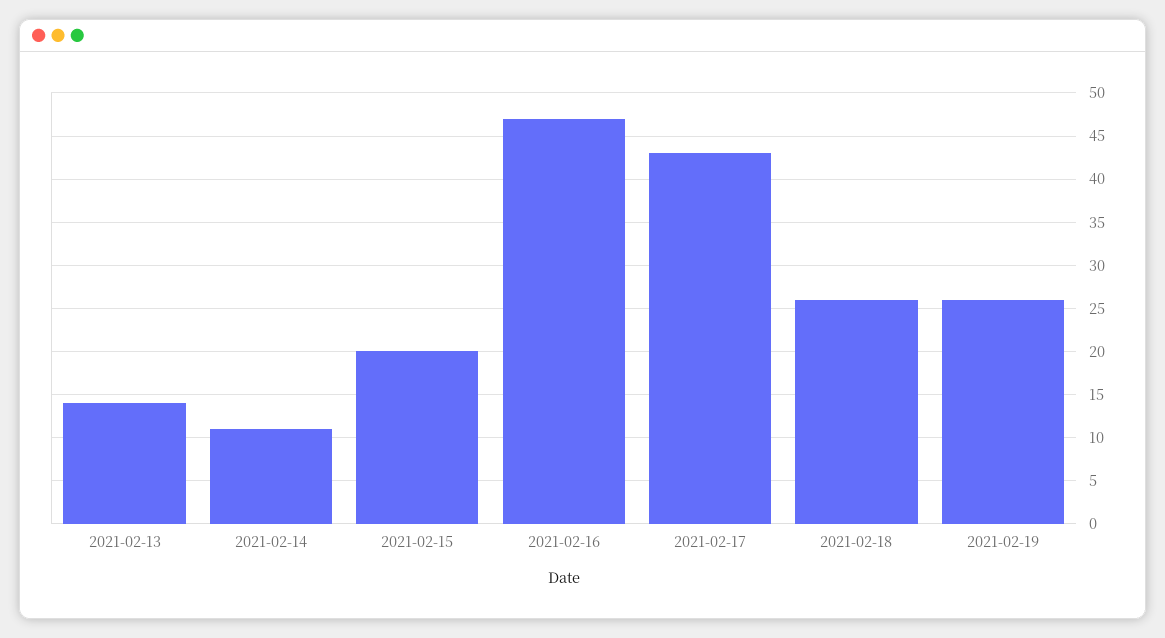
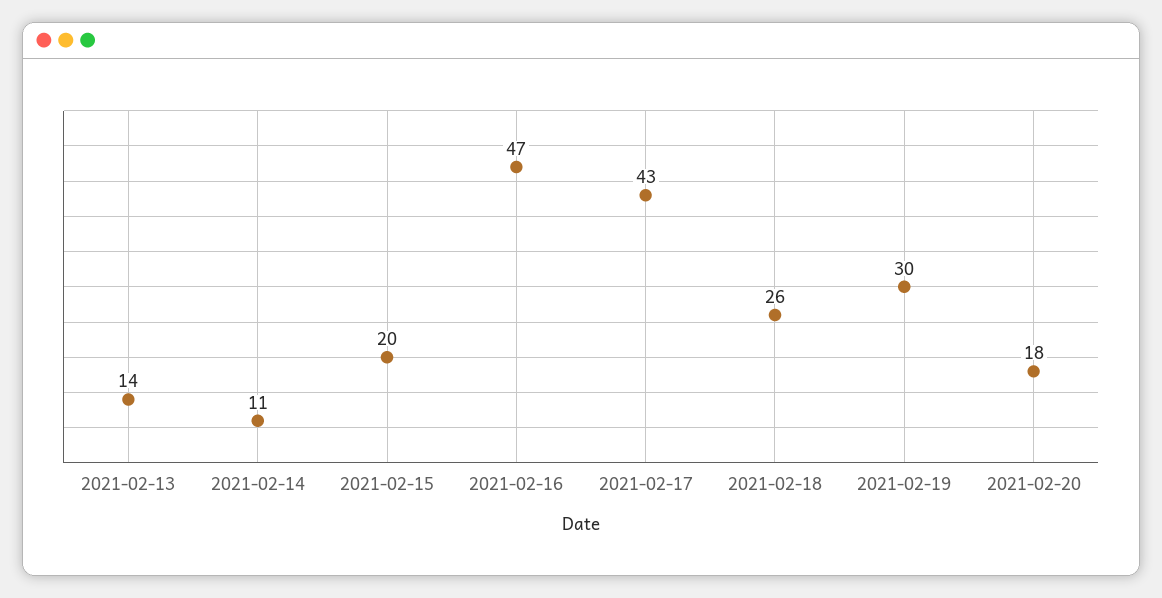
2021-02-19: 26 -> 30
2021-02-20: none -> 18

